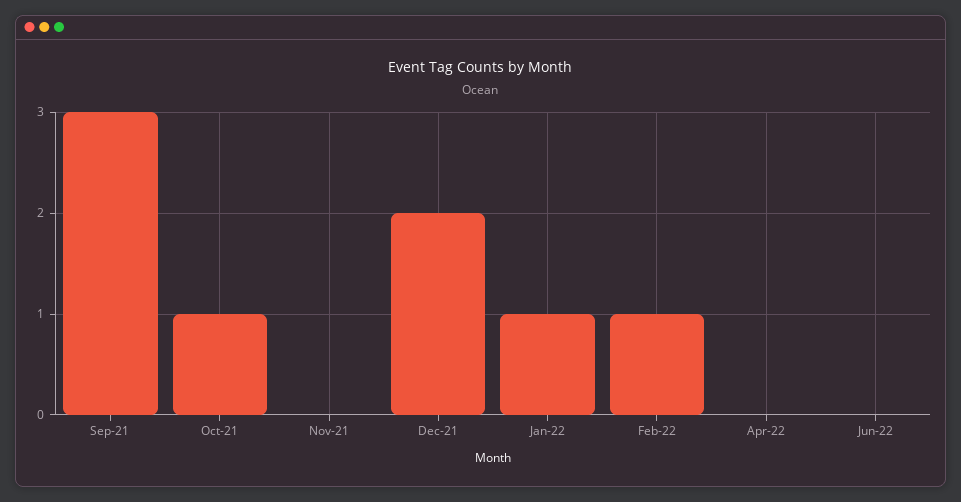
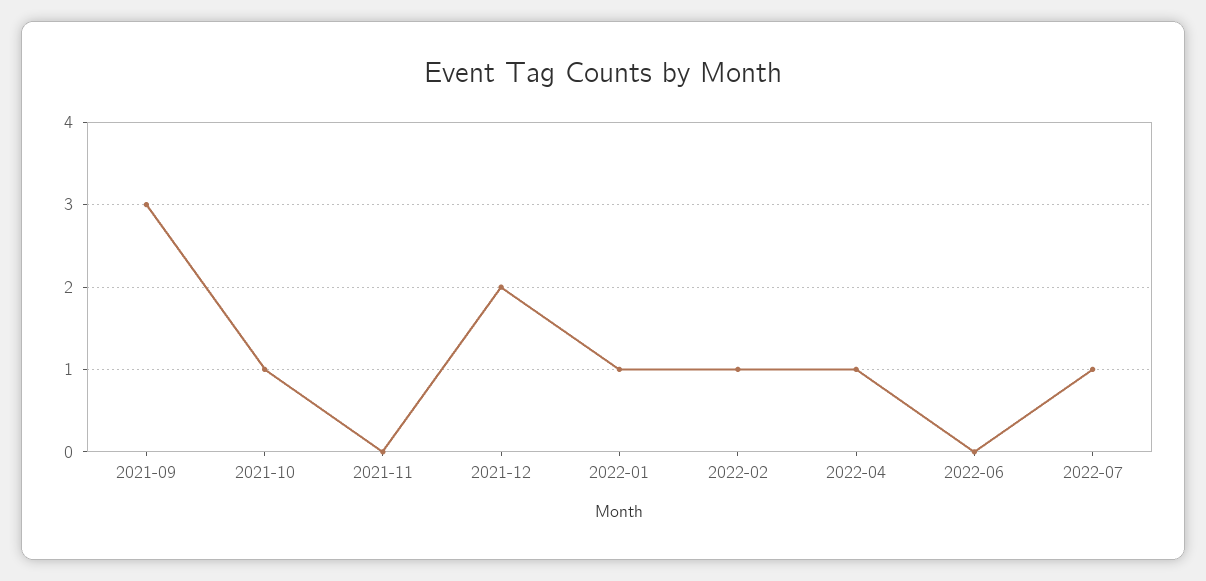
Apr-22: 0 -> 1
2022-07: none -> 1

